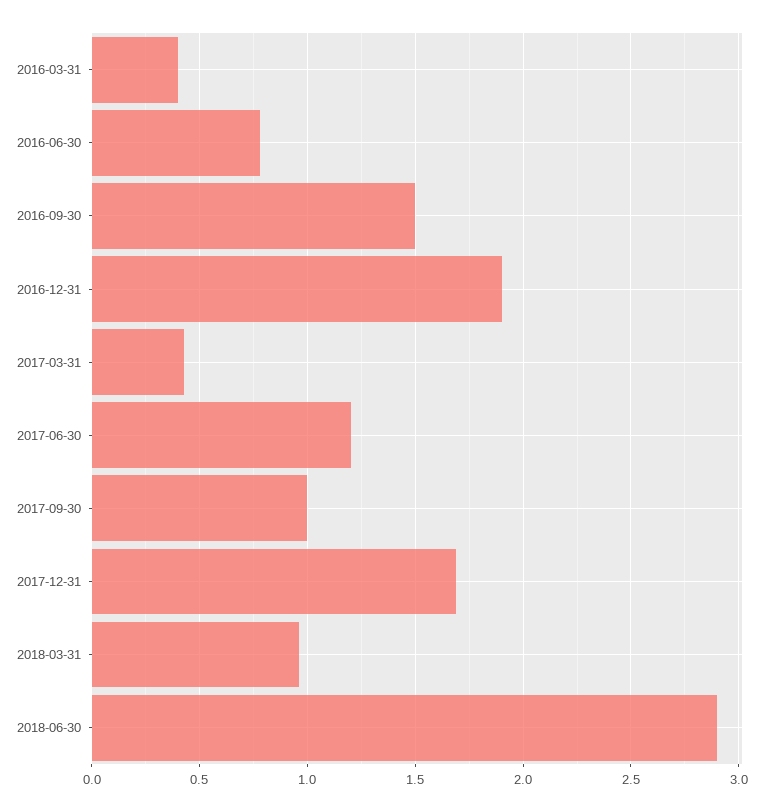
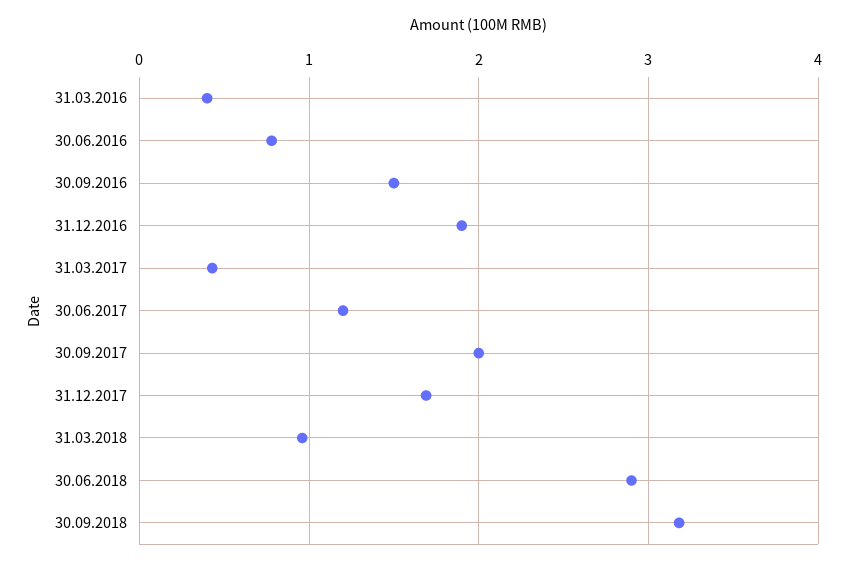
2017-09-30: 1 -> 2
30.09.2018: none -> 3.2

